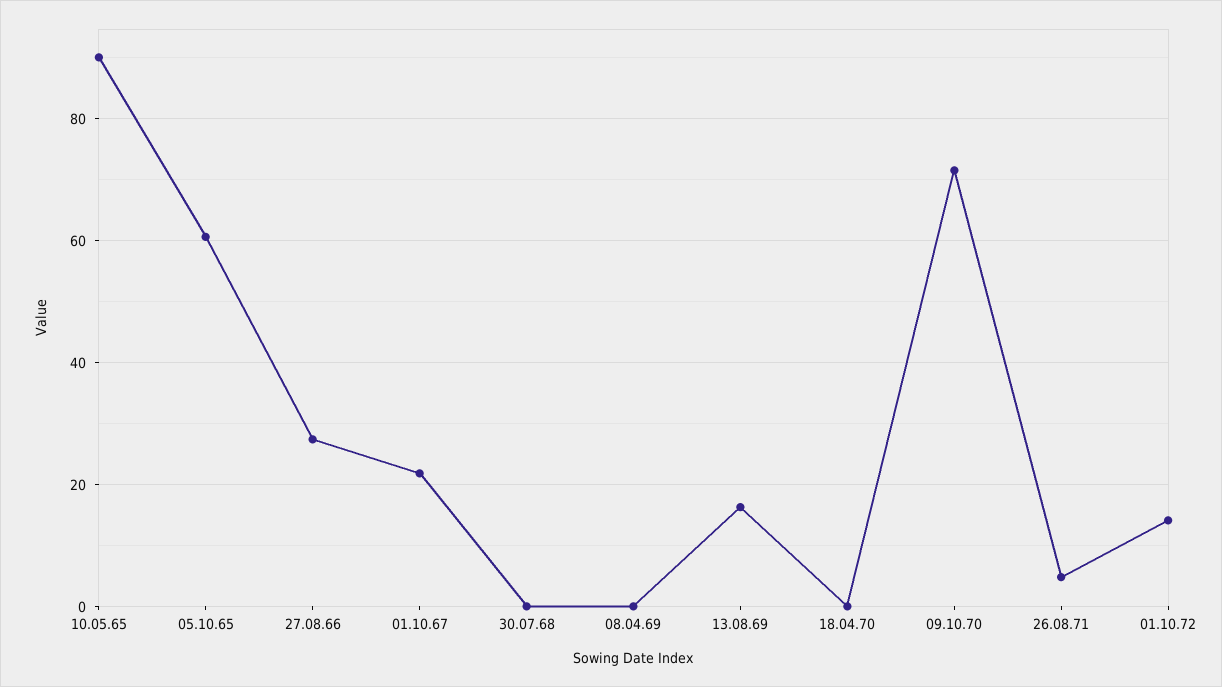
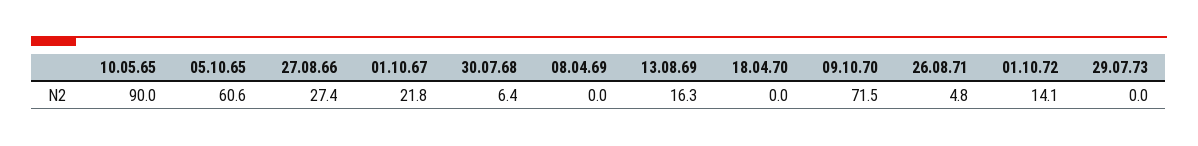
30.07.68: 0 -> 6.4
29.07.73: none -> 0

